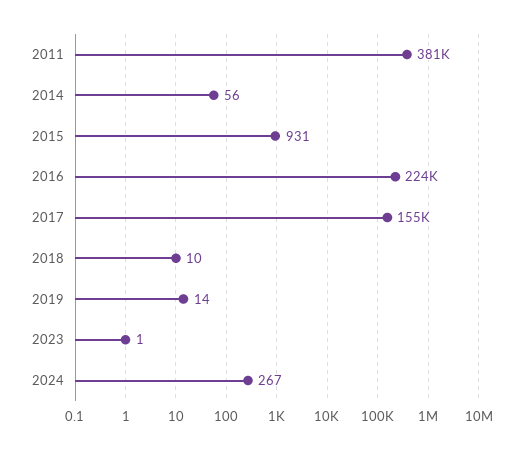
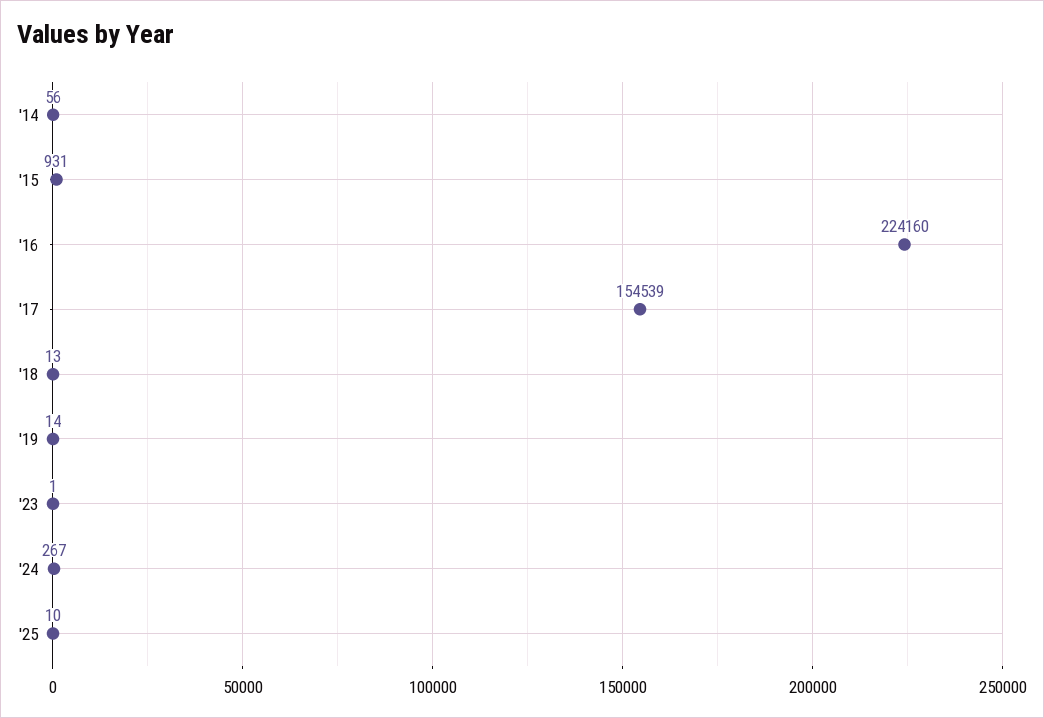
2011: 381000 -> none
2018: 10 -> 13
'25: none -> 10

